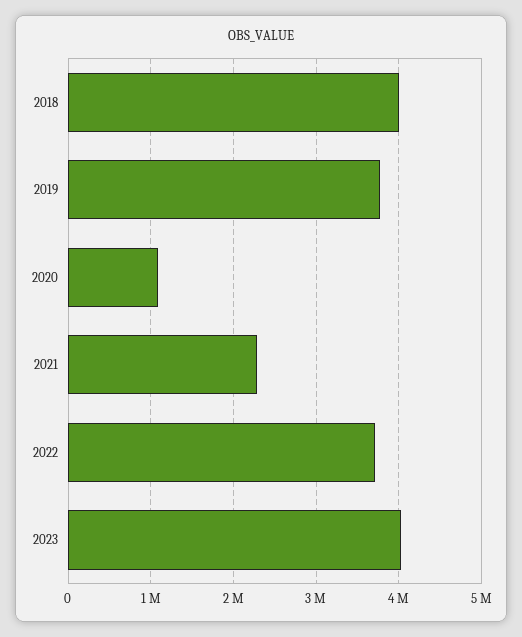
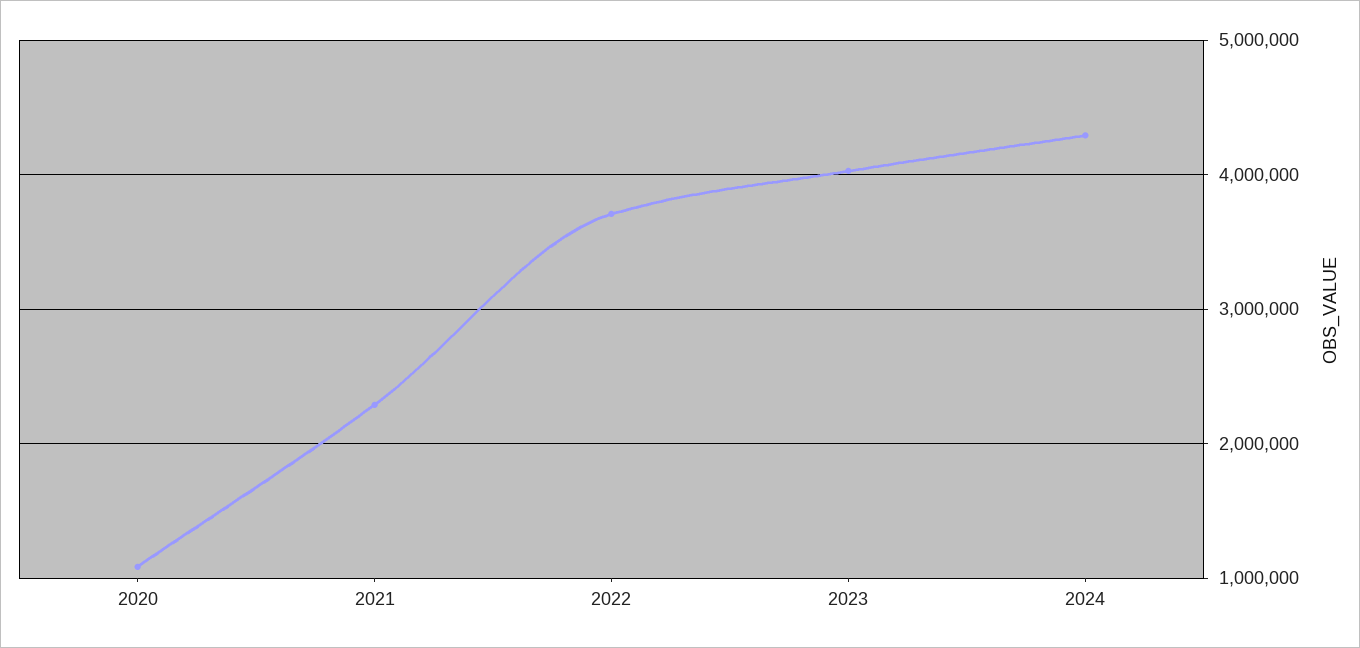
2018: 4000000 -> none
2019: 3800000 -> none
2024: none -> 4300000

